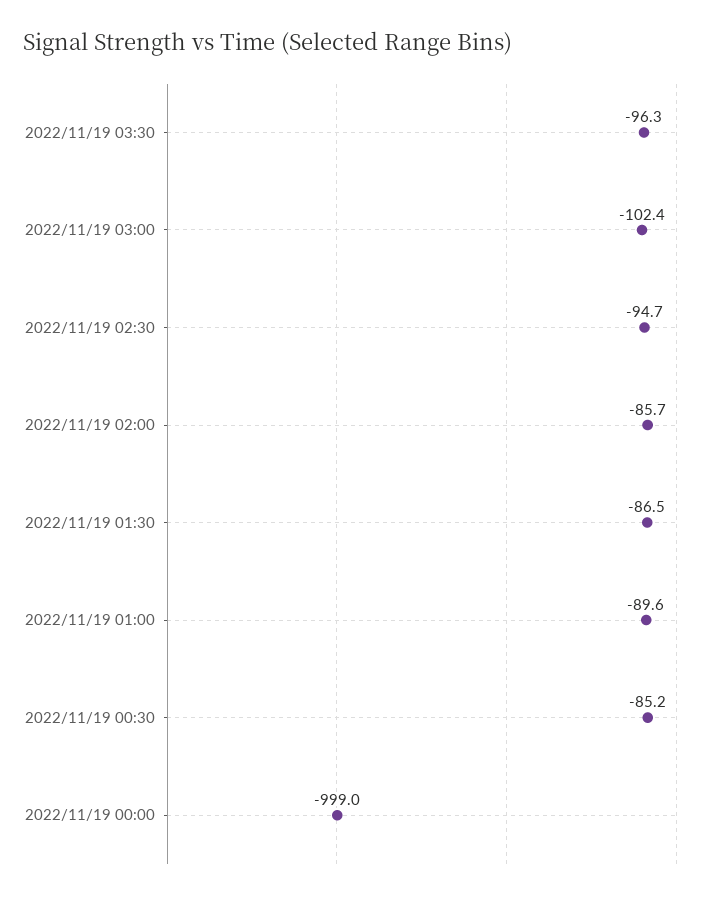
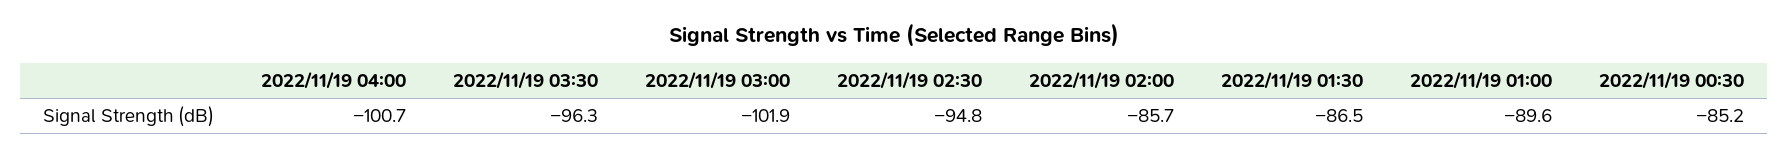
2022/11/19 03:00: -102.4 -> -101.9
2022/11/19 02:30: -94.7 -> -94.8
2022/11/19 00:00: -999 -> none
2022/11/19 04:00: none -> -100.7

